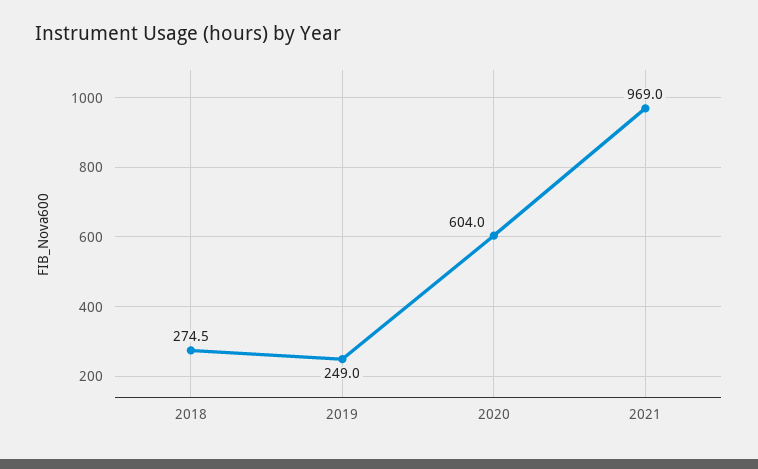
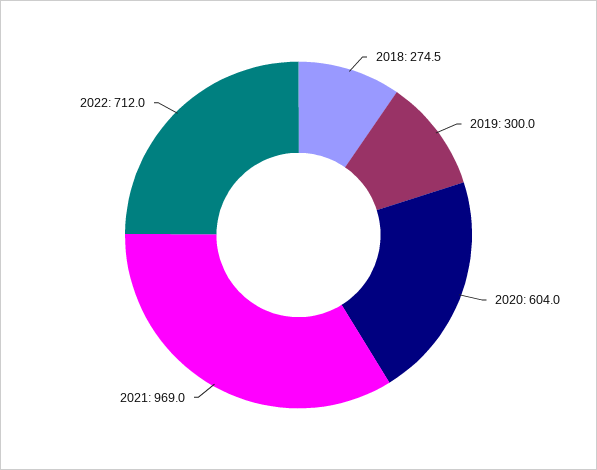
2019: 249 -> 300
2022: none -> 712

